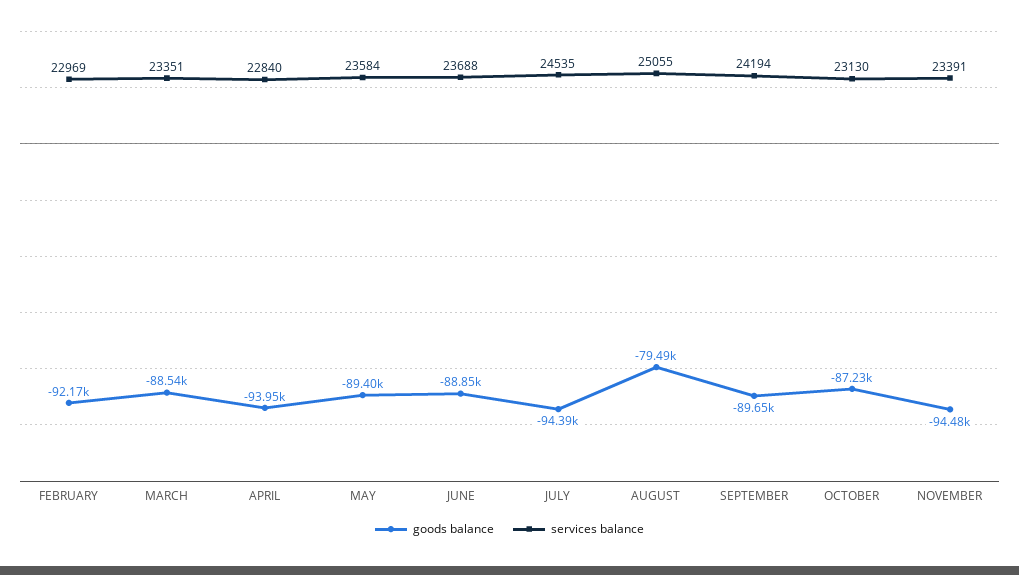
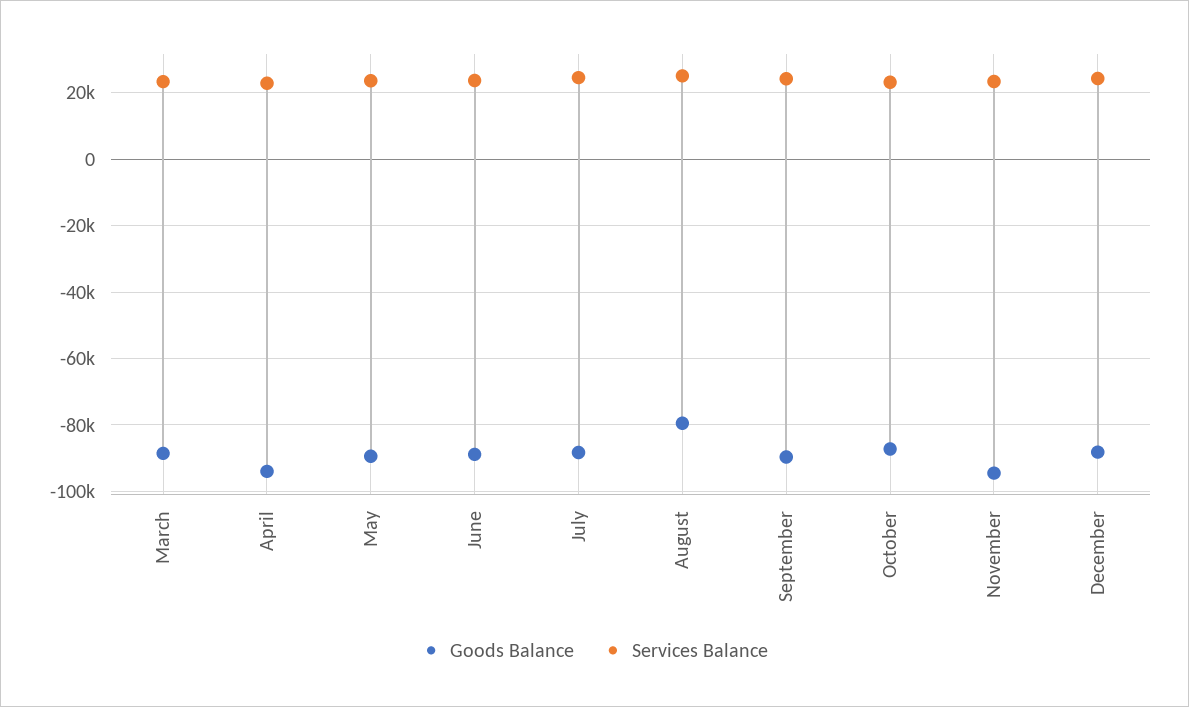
goods balance, FEBRUARY: -92170 -> none
services balance, FEBRUARY: 22969 -> none
goods balance, JULY: -94390 -> -88000
goods balance, December: none -> -88000
services balance, December: none -> 24000

